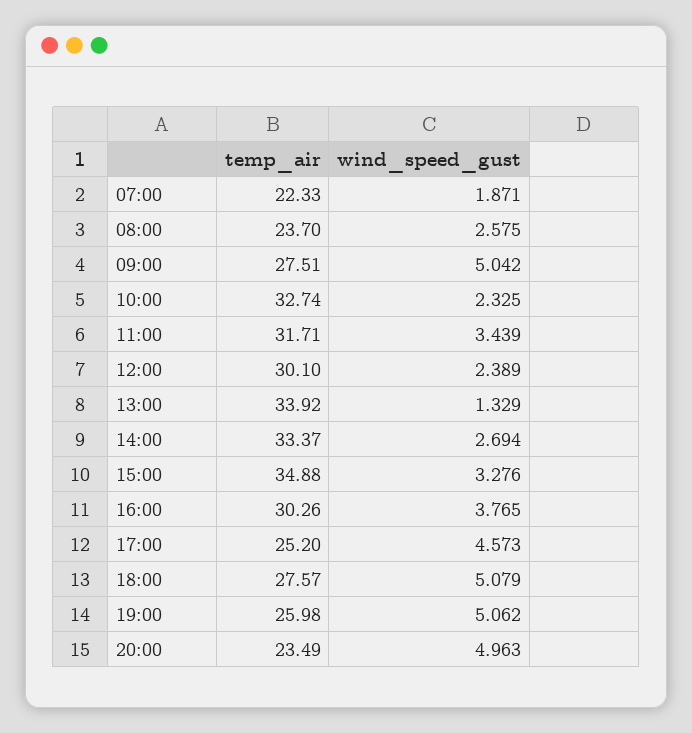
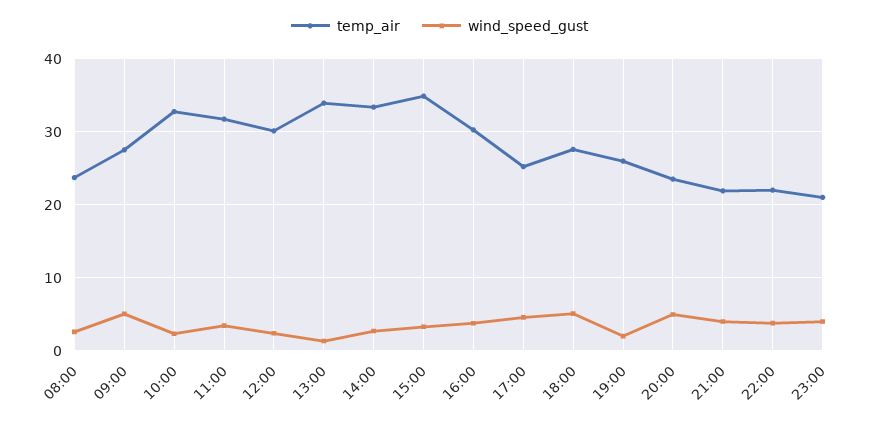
temp_air, 07:00: 22.33 -> none
wind_speed_gust, 07:00: 1.871 -> none
wind_speed_gust, 19:00: 5.062 -> 2
temp_air, 21:00: none -> 22
wind_speed_gust, 21:00: none -> 4
temp_air, 22:00: none -> 22
wind_speed_gust, 22:00: none -> 4
temp_air, 23:00: none -> 21
wind_speed_gust, 23:00: none -> 4

